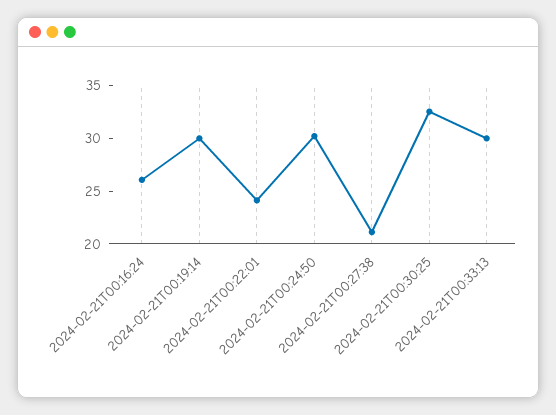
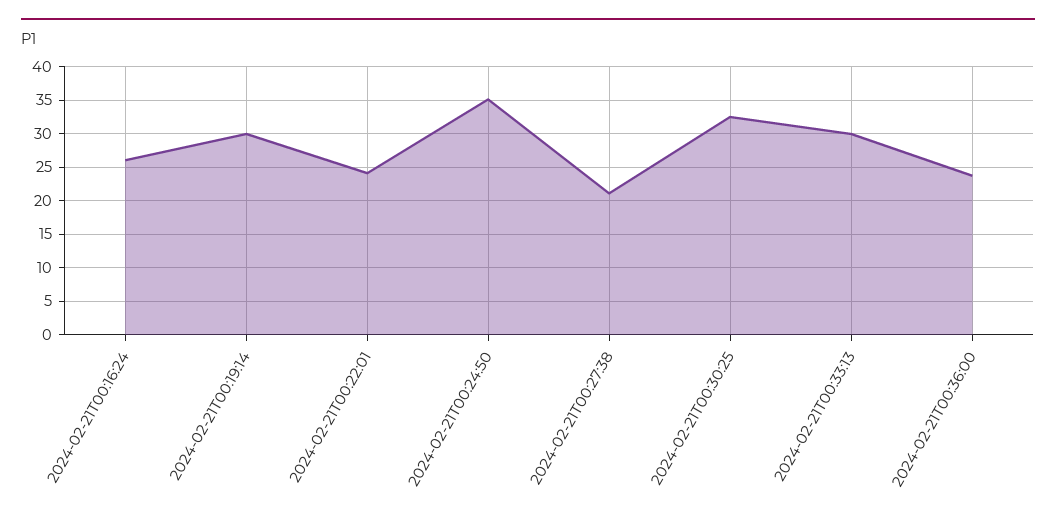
2024-02-21T00:24:50: 30 -> 35
2024-02-21T00:36:00: none -> 24

